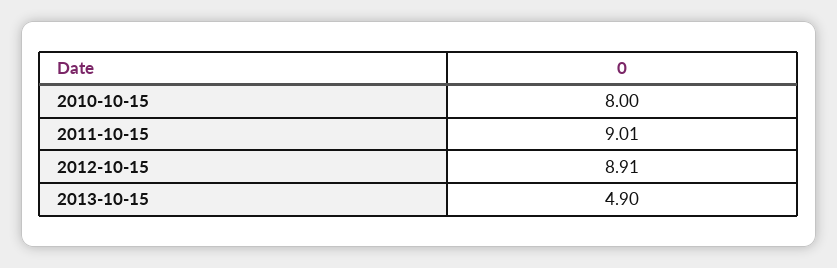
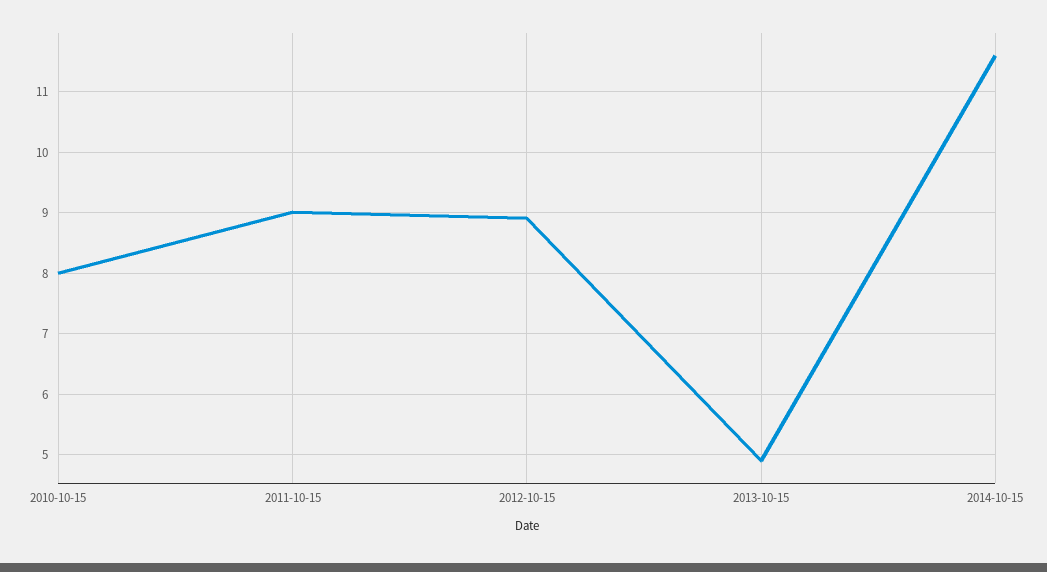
2014-10-15: none -> 11.6

